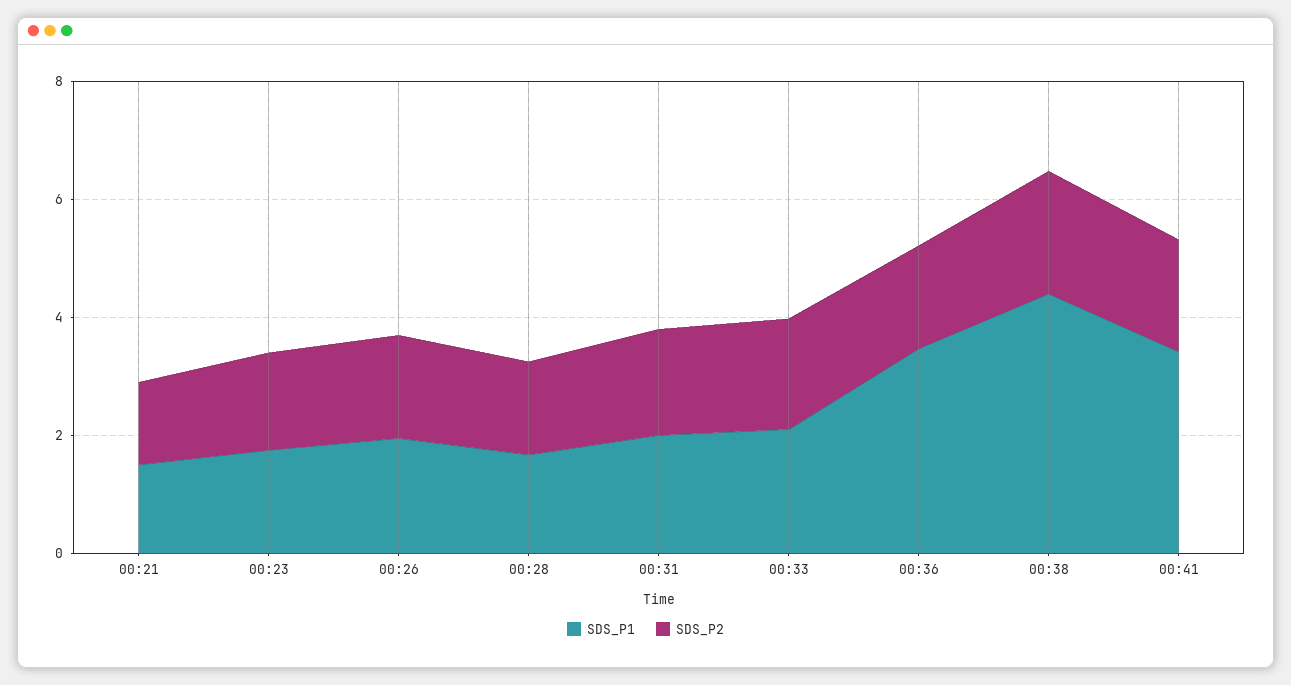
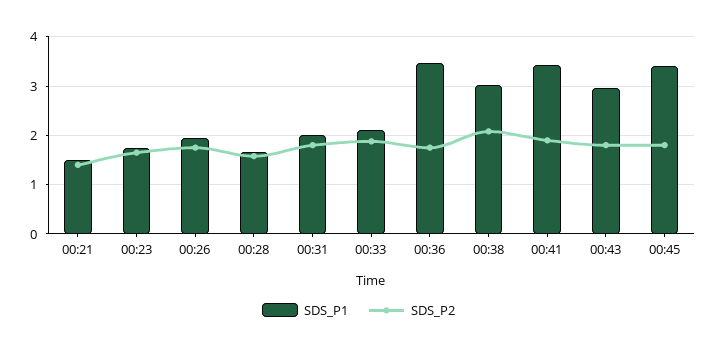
SDS_P1, 00:38: 4.5 -> 3
SDS_P1, 00:43: none -> 3
SDS_P2, 00:43: none -> 1.8
SDS_P1, 00:45: none -> 3.4
SDS_P2, 00:45: none -> 1.8

